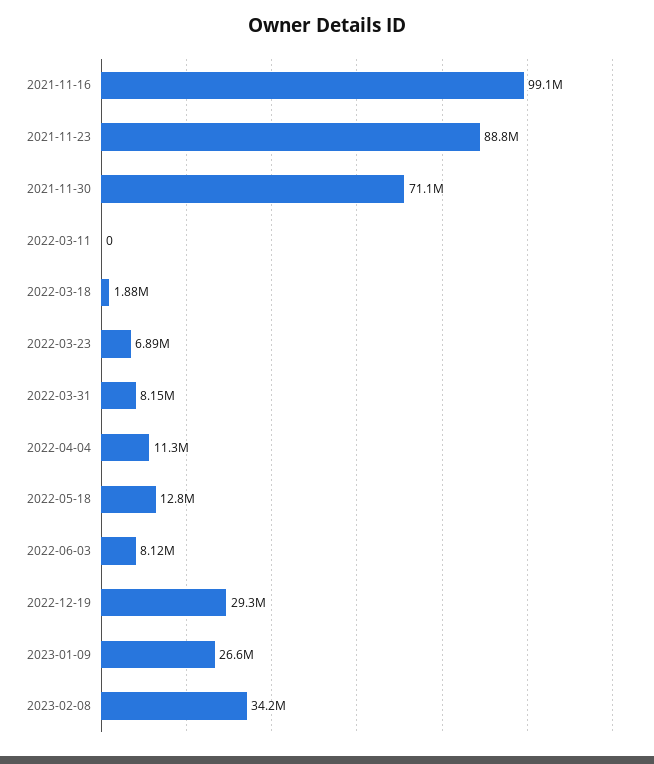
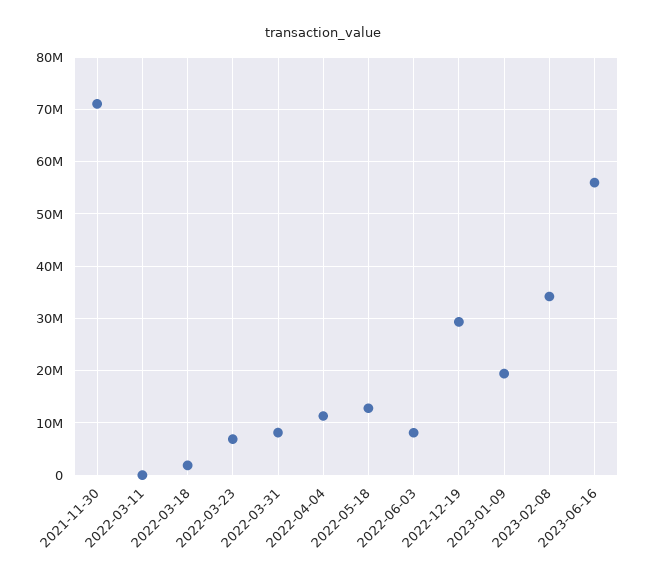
2021-11-16: 99100000 -> none
2021-11-23: 88800000 -> none
2023-01-09: 26600000 -> 20000000
2023-06-16: none -> 56000000

